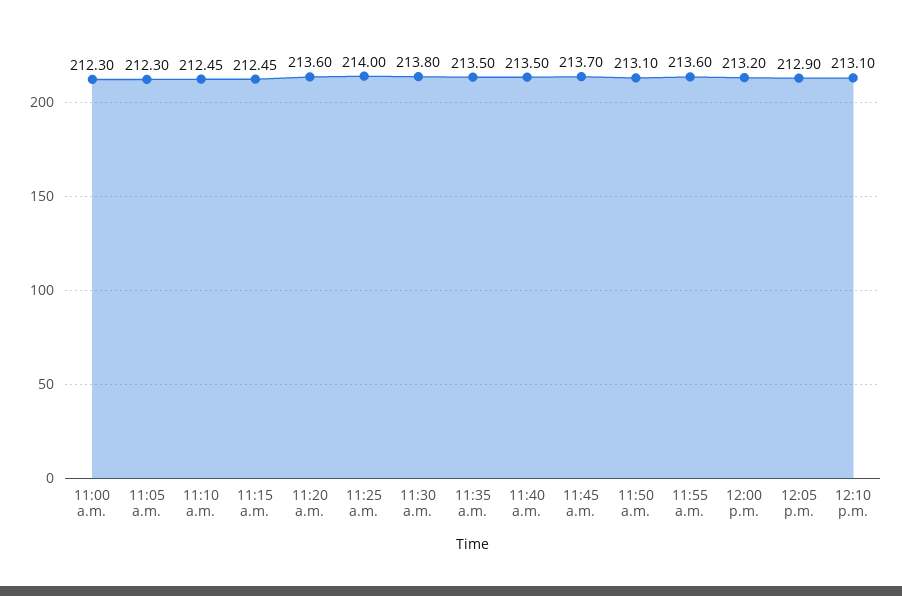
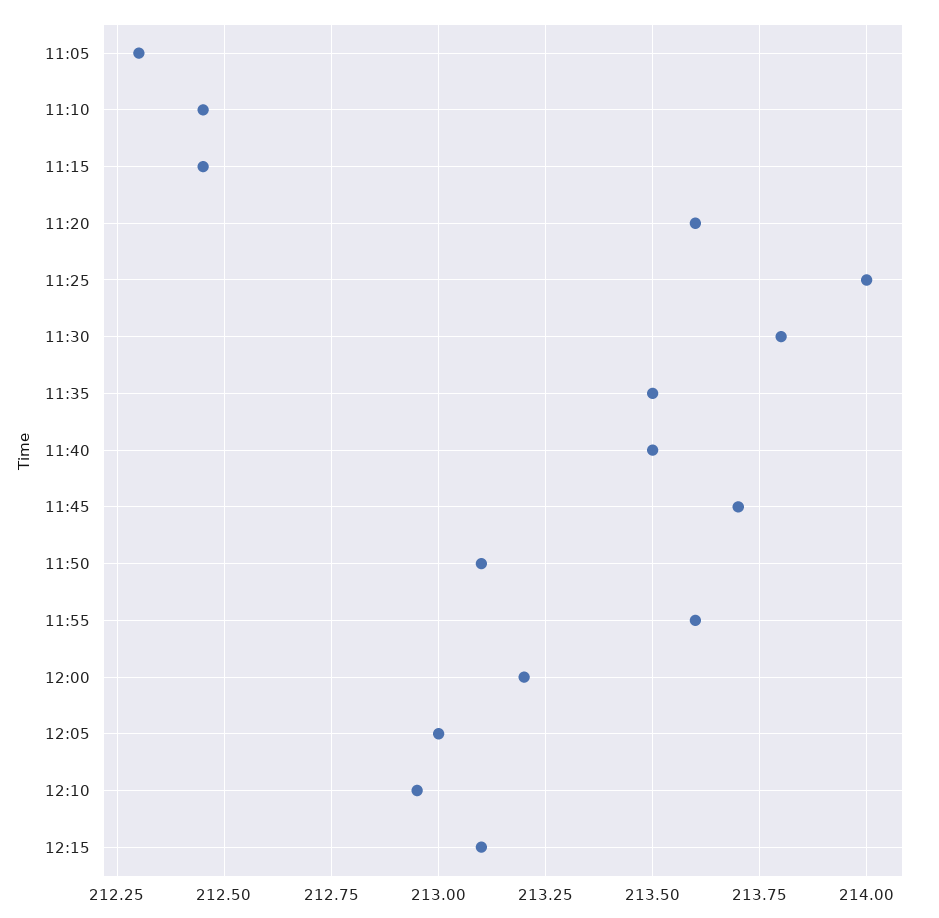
11:00 a.m.: 212.3 -> none
12:05 p.m.: 212.9 -> 213
12:10 p.m.: 213.1 -> 212.95
12:15: none -> 213.1

